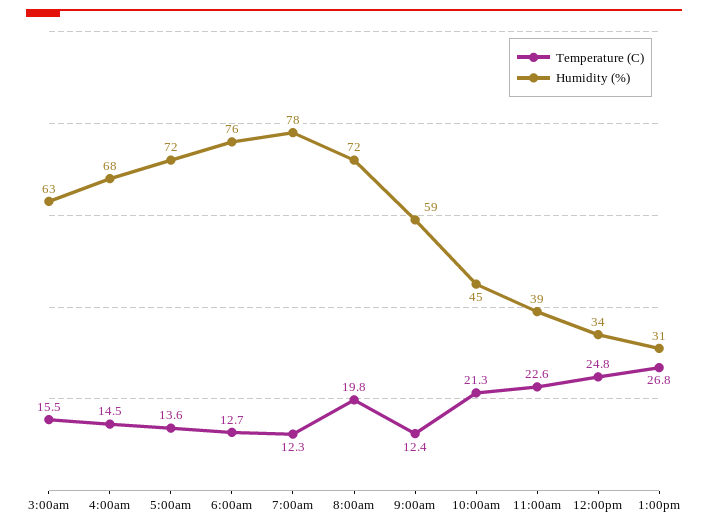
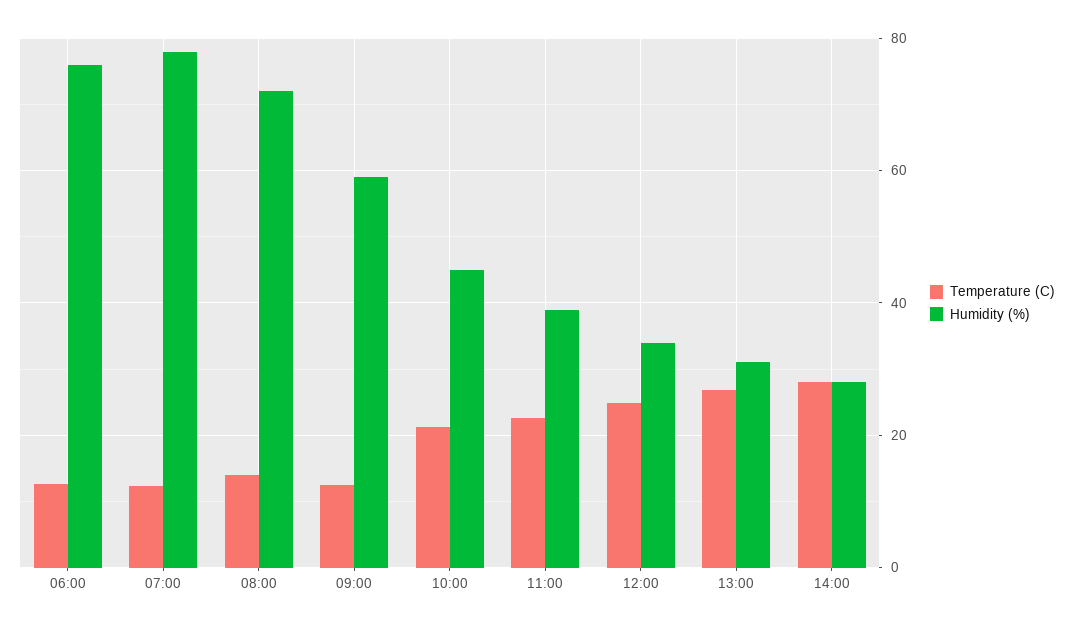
Temperature (C), 3:00am: 15.5 -> none
Humidity (%), 3:00am: 63 -> none
Temperature (C), 4:00am: 14.5 -> none
Humidity (%), 4:00am: 68 -> none
Temperature (C), 5:00am: 13.6 -> none
Humidity (%), 5:00am: 72 -> none
Temperature (C), 8:00am: 19.8 -> 14
Temperature (C), 14:00: none -> 28
Humidity (%), 14:00: none -> 28

